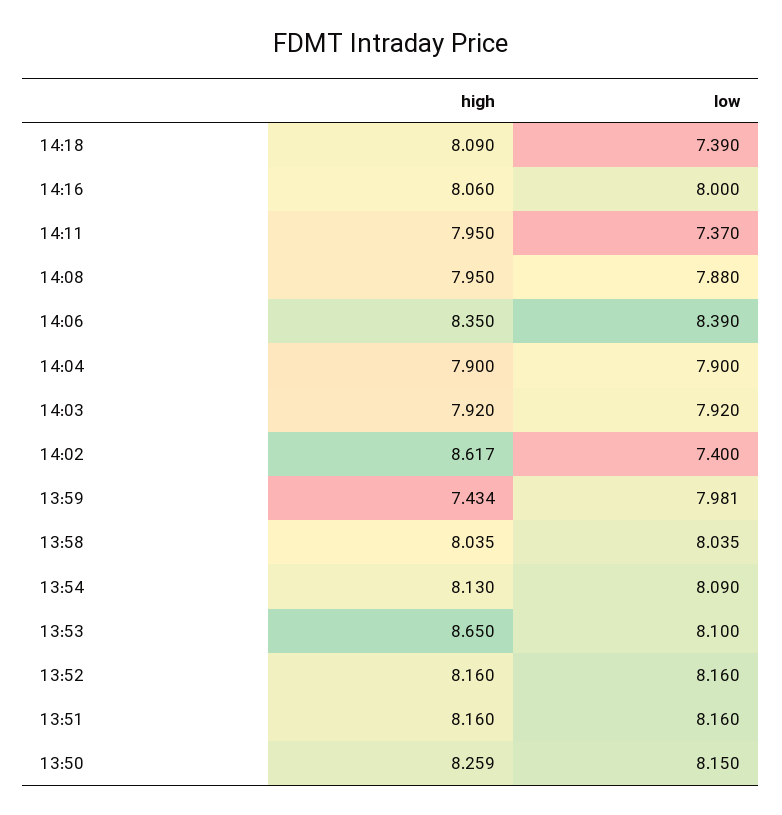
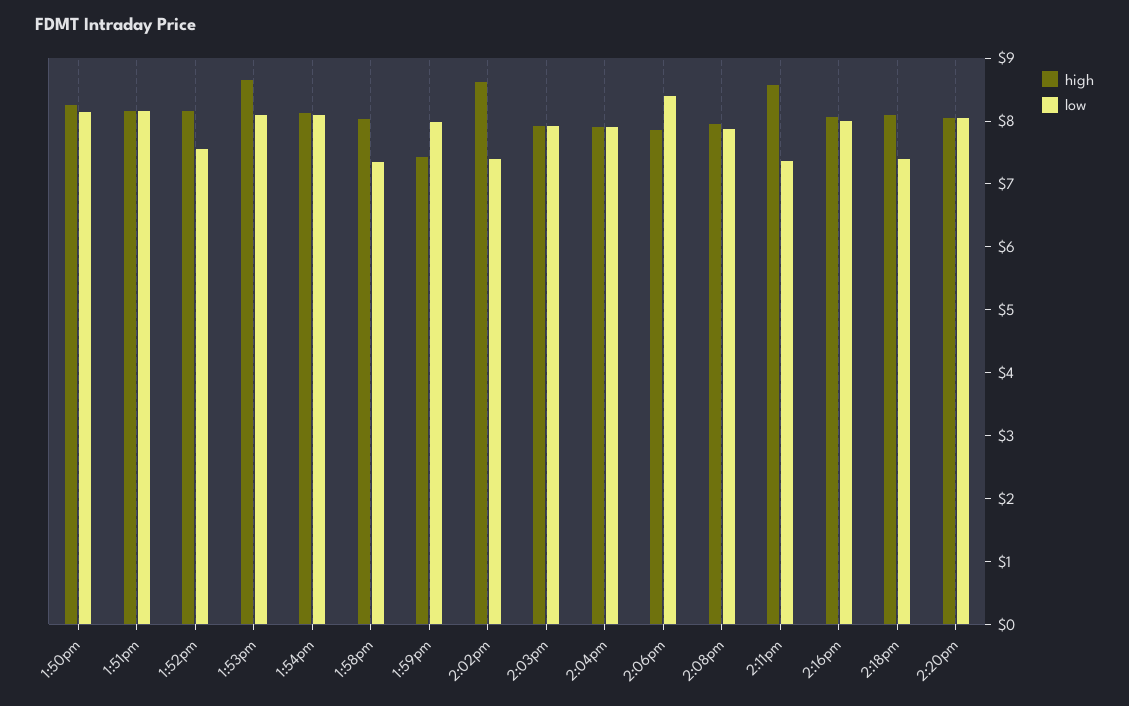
high, 14:11: 7.95 -> 8.6
high, 14:06: 8.35 -> 7.8
low, 13:58: 8.035 -> 7.4
low, 13:52: 8.16 -> 7.6
high, 2:20pm: none -> 8
low, 2:20pm: none -> 8

